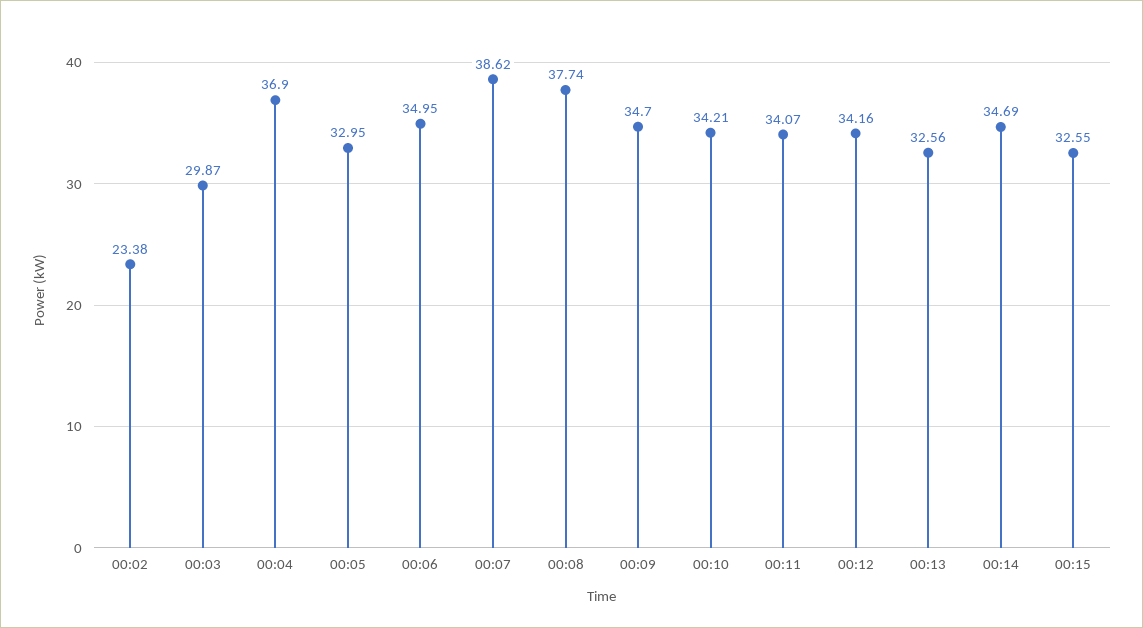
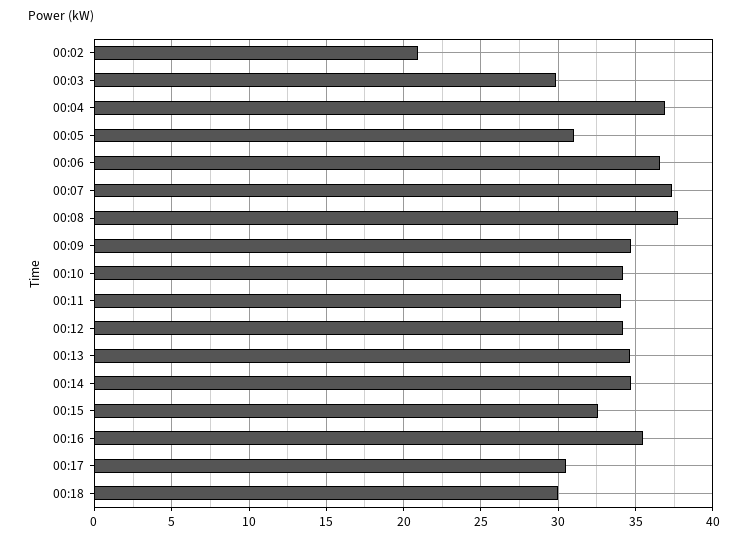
00:02: 23.38 -> 21
00:05: 32.95 -> 31
00:06: 34.95 -> 36.5
00:07: 38.62 -> 37.5
00:13: 32.56 -> 34.5
00:16: none -> 35.5
00:17: none -> 30.5
00:18: none -> 30

